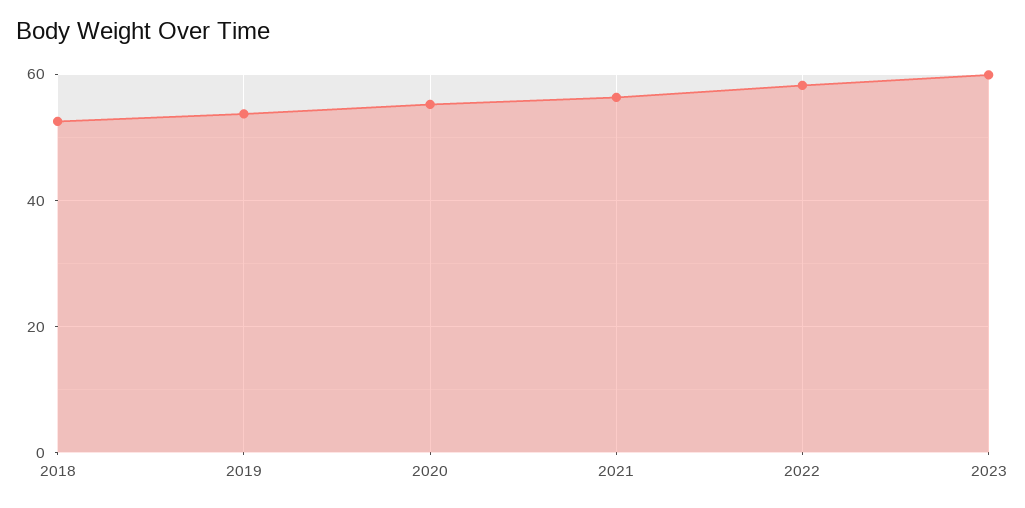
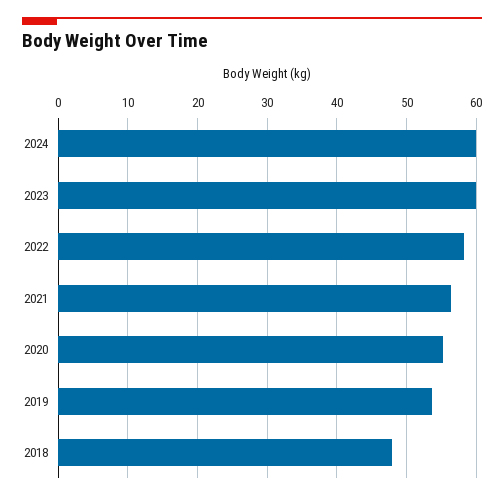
2018: 52 -> 48
2024: none -> 60

